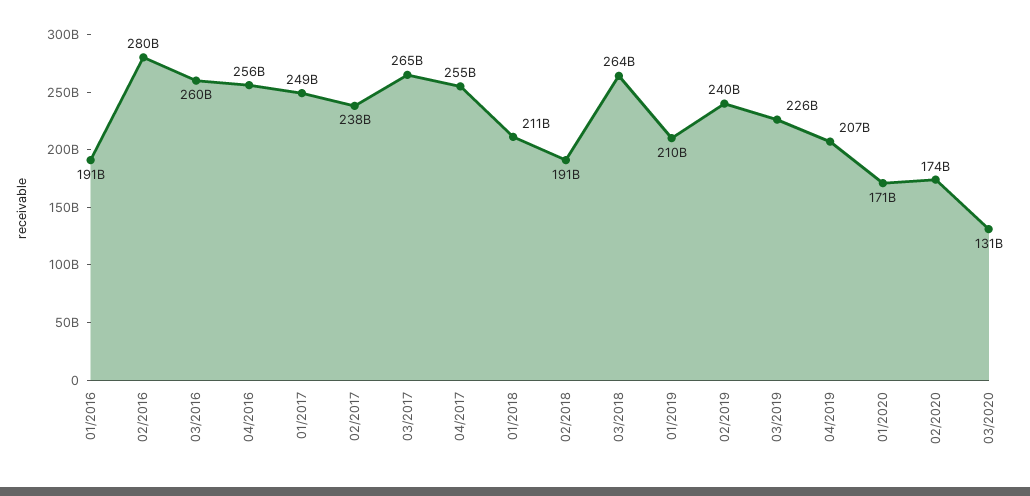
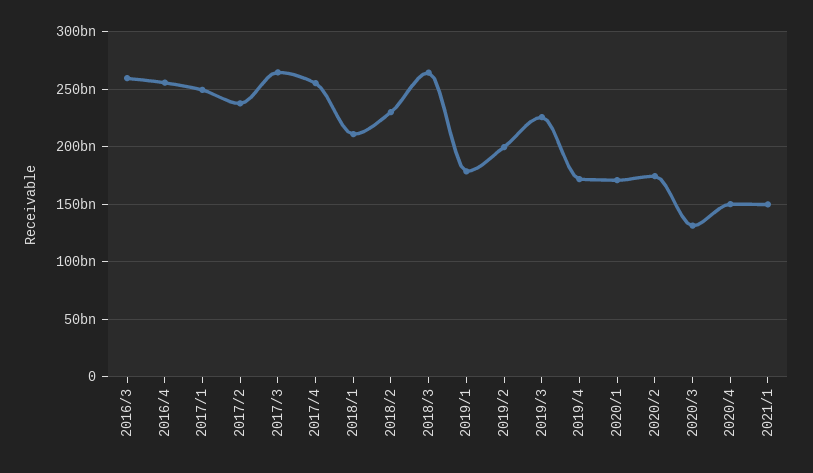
01/2016: 191000000000 -> none
02/2016: 280000000000 -> none
02/2018: 191000000000 -> 230000000000
01/2019: 210000000000 -> 180000000000
02/2019: 240000000000 -> 200000000000
04/2019: 207000000000 -> 170000000000
2020/4: none -> 150000000000
2021/1: none -> 150000000000

